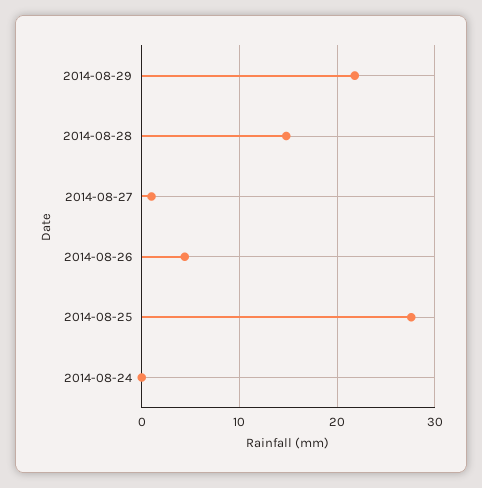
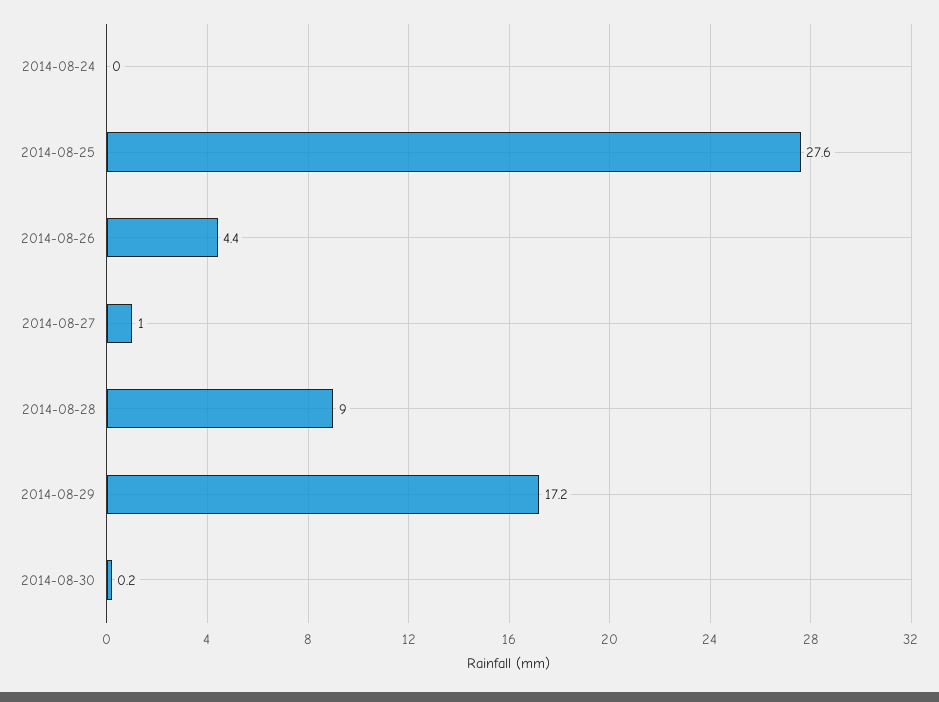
2014-08-29: 22 -> 17.2
2014-08-28: 15 -> 9
2014-08-30: none -> 0.2

